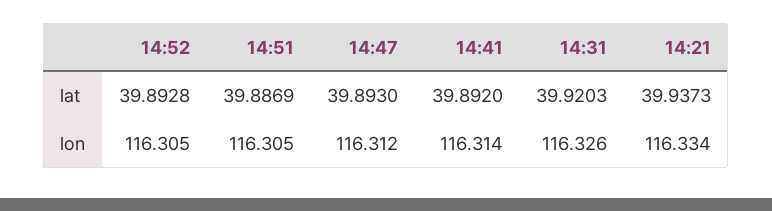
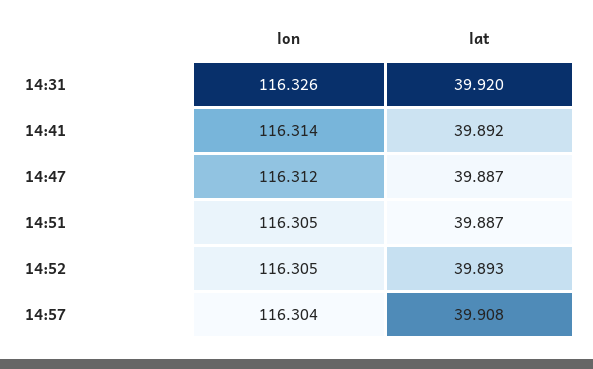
14:47, lat: 39.893 -> 39.887
14:21, lat: 39.9373 -> none
14:21, lon: 116.334 -> none
14:57, lon: none -> 116.304
14:57, lat: none -> 39.908

